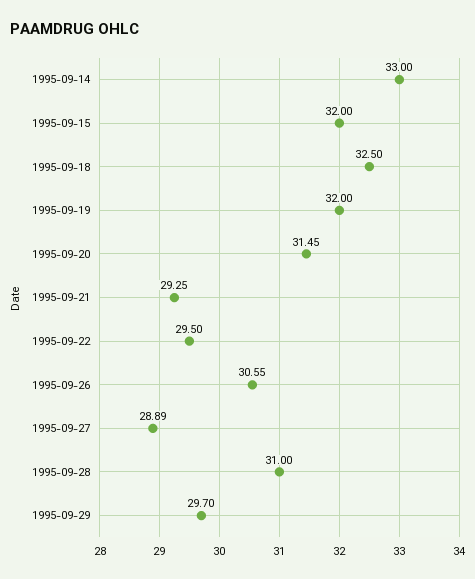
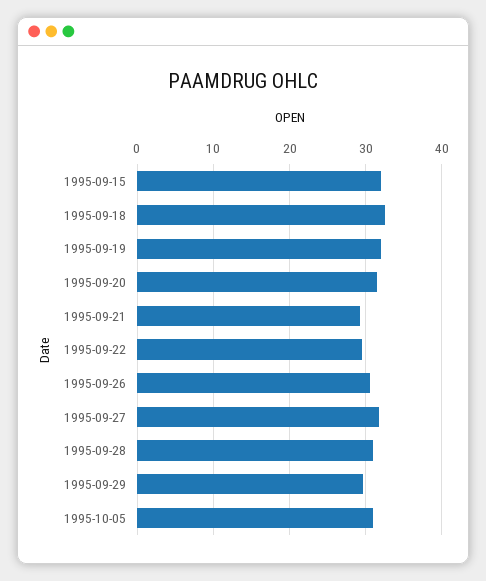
1995-09-14: 33 -> none
1995-09-27: 28.89 -> 32
1995-10-05: none -> 31

